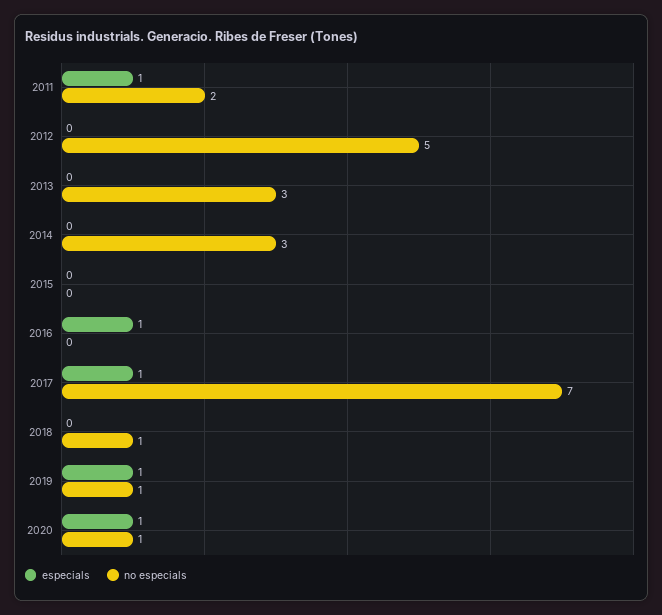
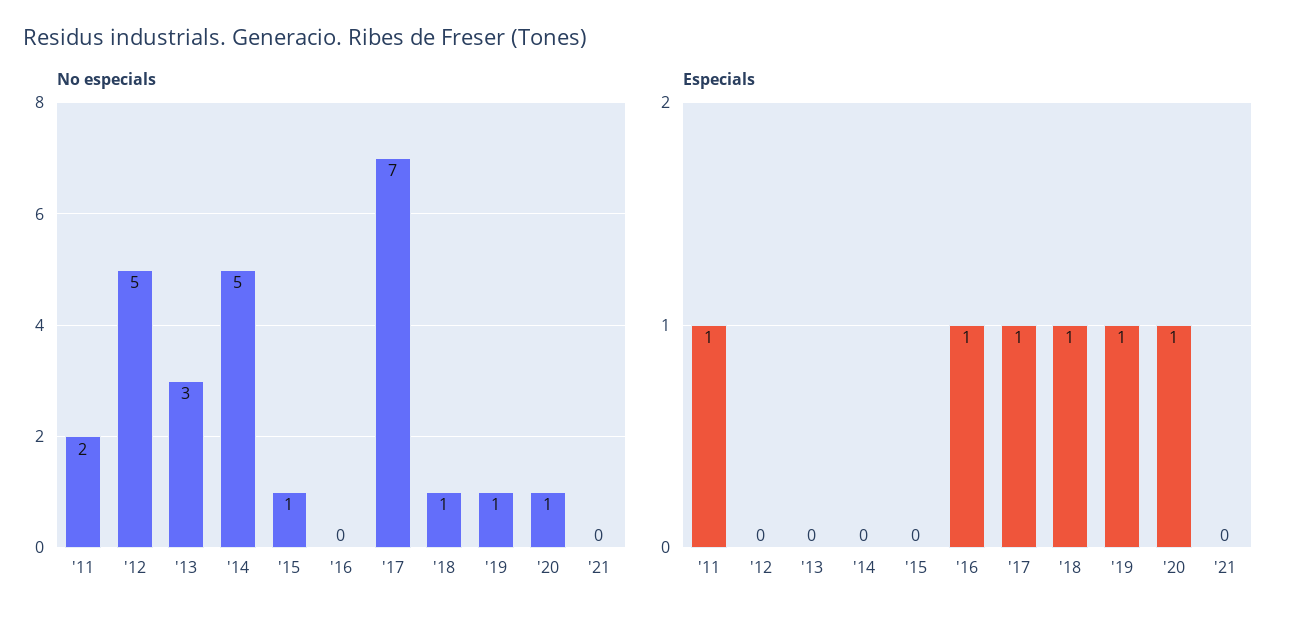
no especials, 2014: 3 -> 5
no especials, 2015: 0 -> 1
especials, 2018: 0 -> 1
no especials, '21: none -> 0
especials, '21: none -> 0

